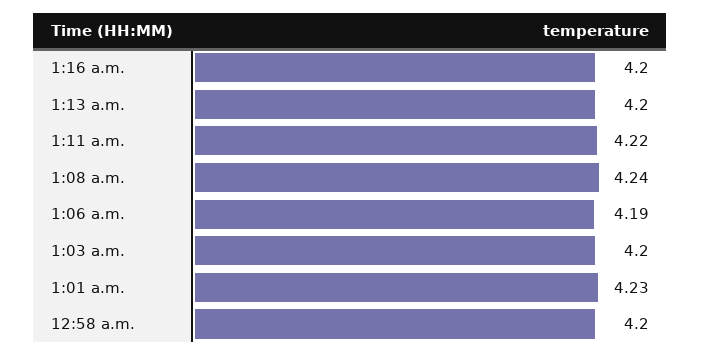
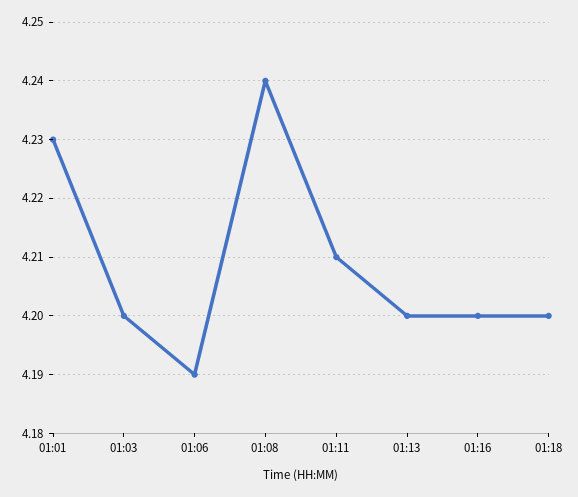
1:11 a.m.: 4.22 -> 4.21
12:58 a.m.: 4.2 -> none
01:18: none -> 4.2

